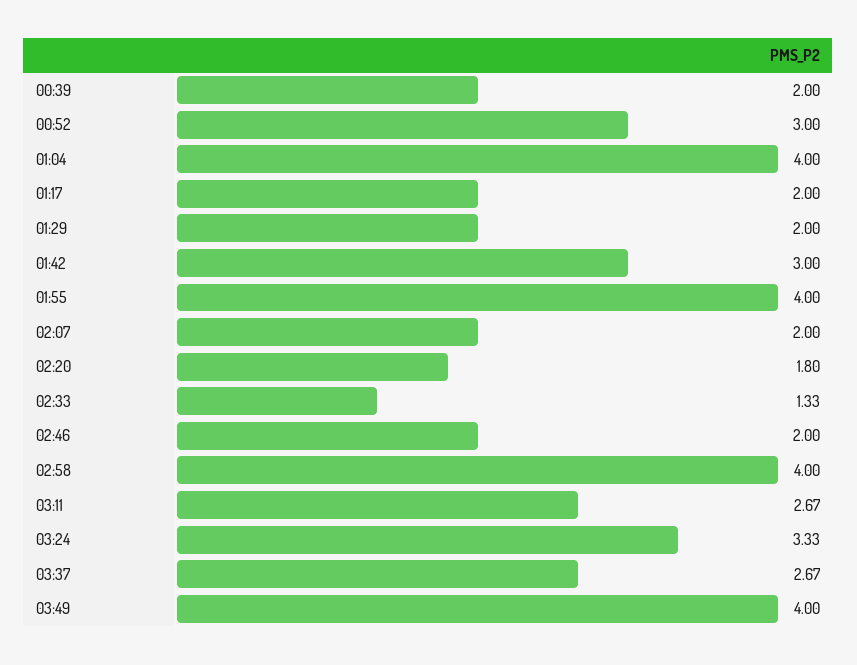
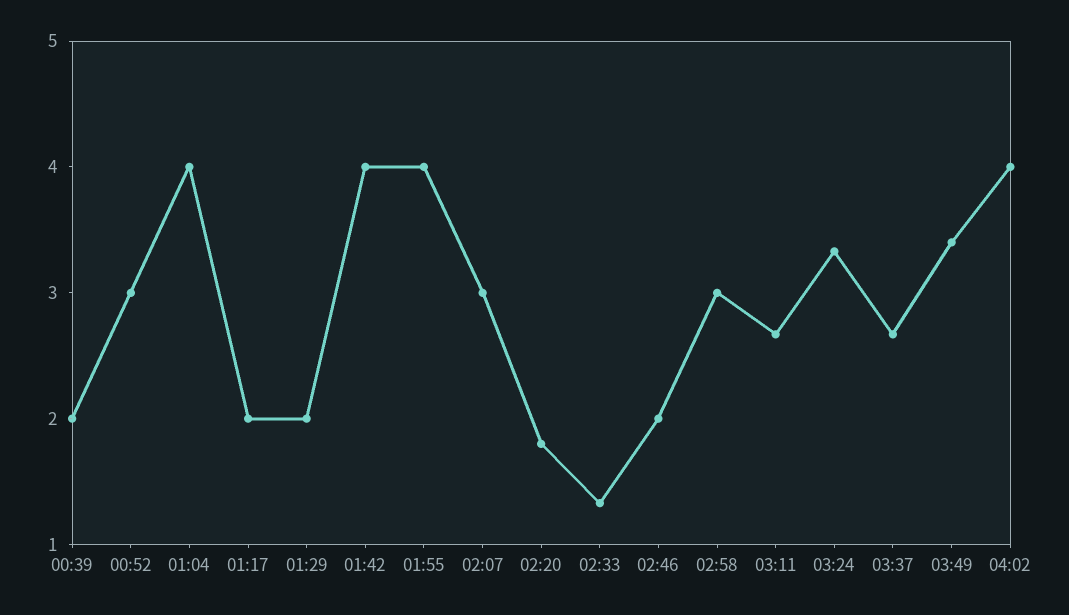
01:42: 3 -> 4
02:07: 2 -> 3
02:58: 4 -> 3
03:49: 4 -> 3.4
04:02: none -> 4

